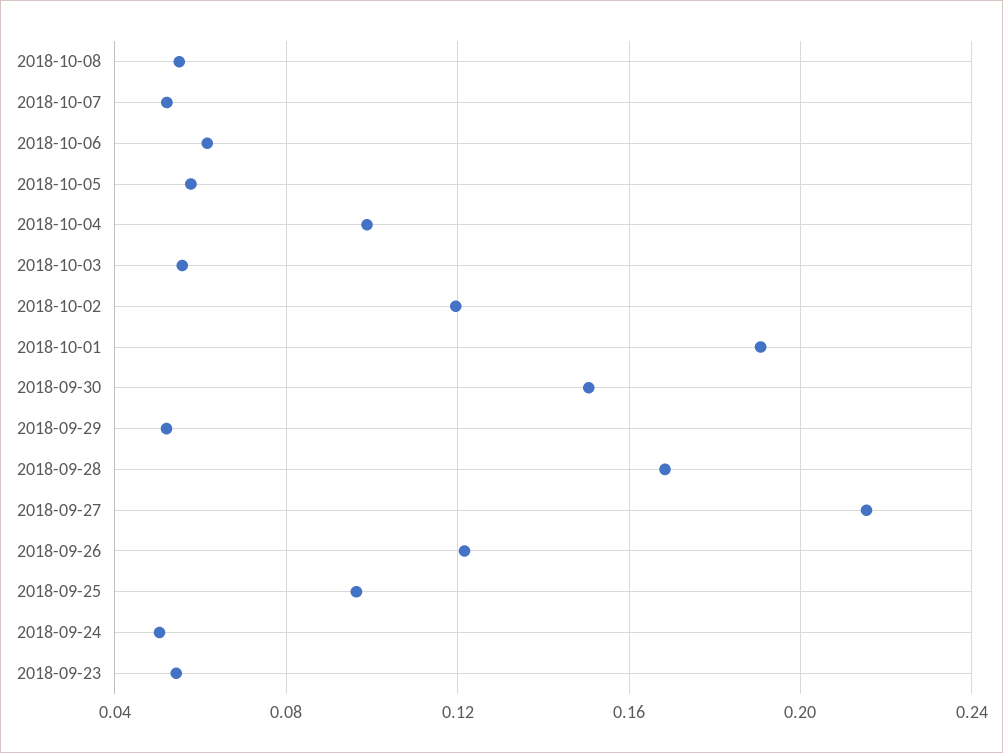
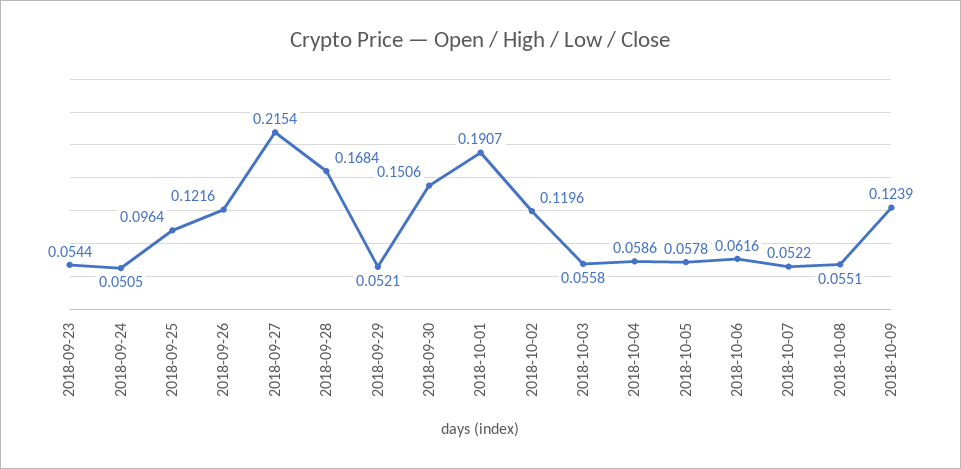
2018-10-04: 0.1 -> 0.0586
2018-10-09: none -> 0.1239

